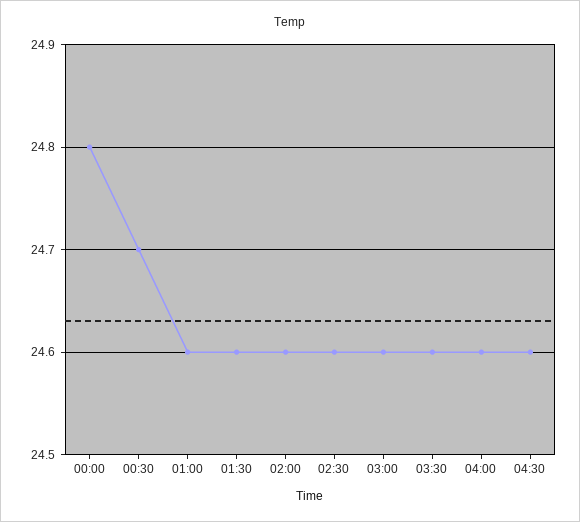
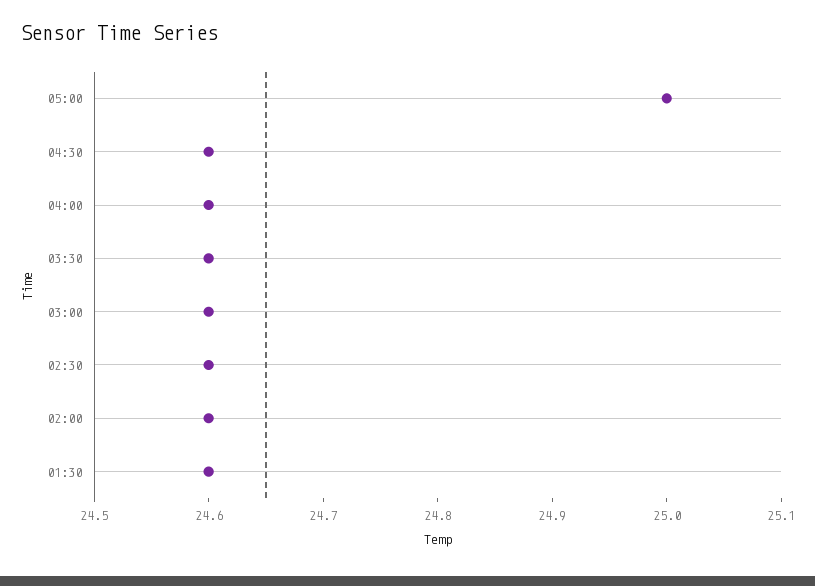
00:00: 24.8 -> none
00:30: 24.7 -> none
01:00: 24.6 -> none
05:00: none -> 25

